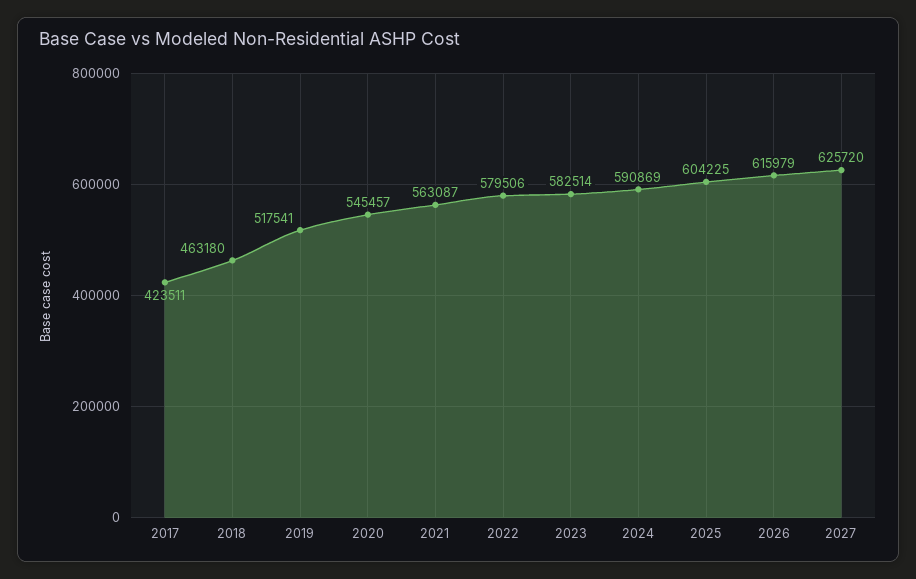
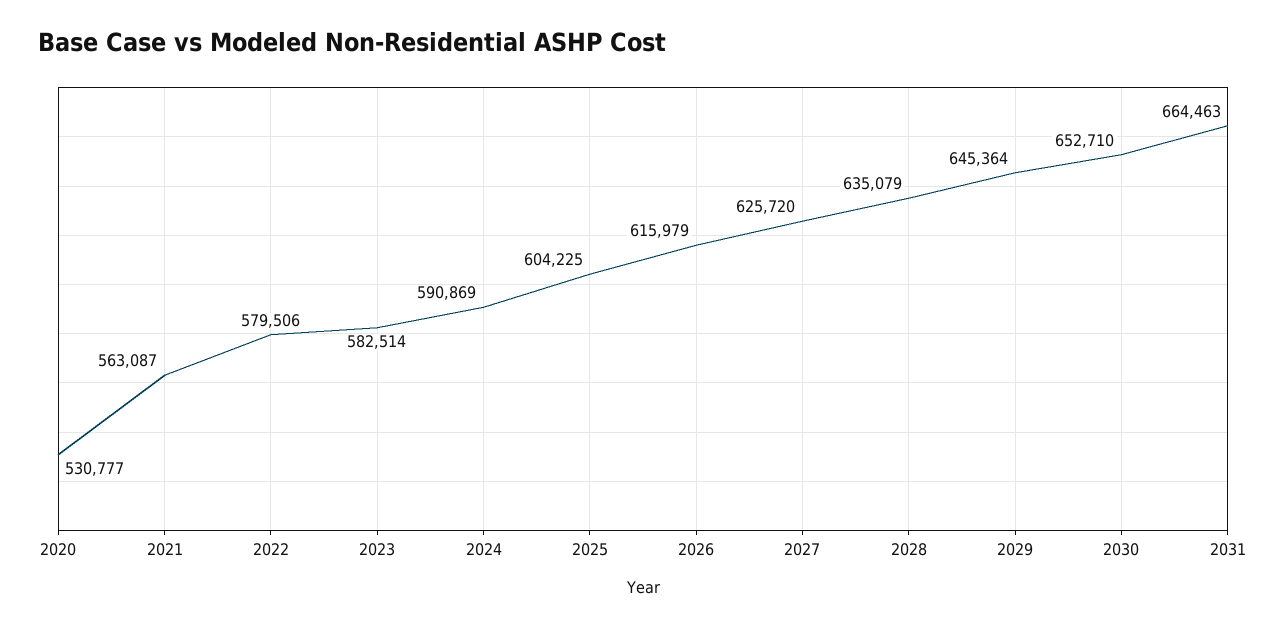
2017: 423511 -> none
2018: 463180 -> none
2019: 517541 -> none
2020: 545457 -> 530777
2028: none -> 635079
2029: none -> 645364
2030: none -> 652710
2031: none -> 664463

